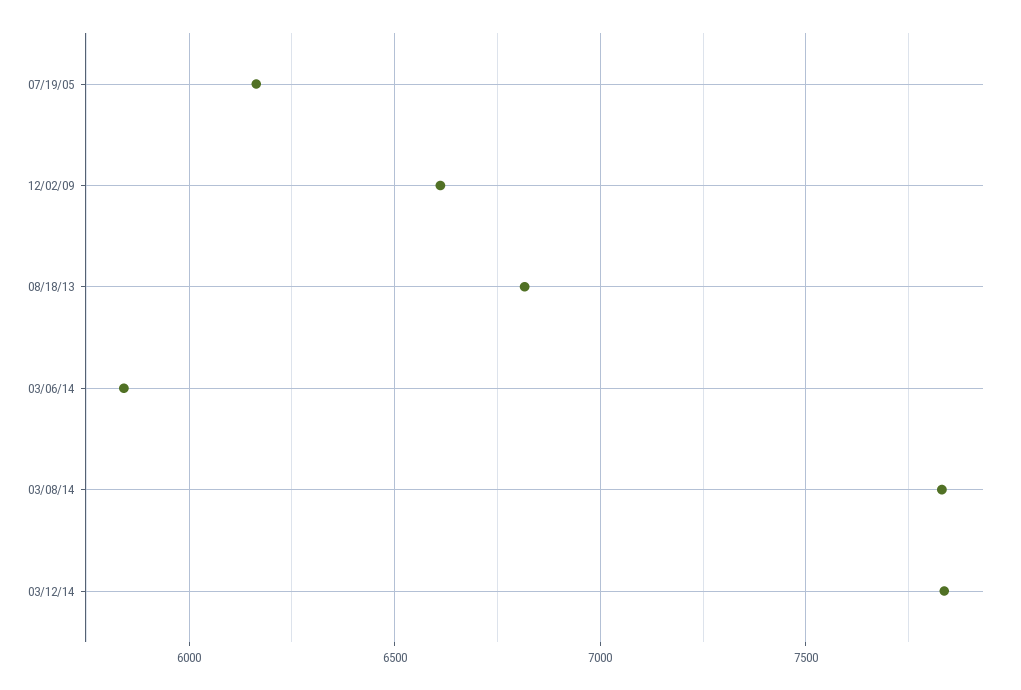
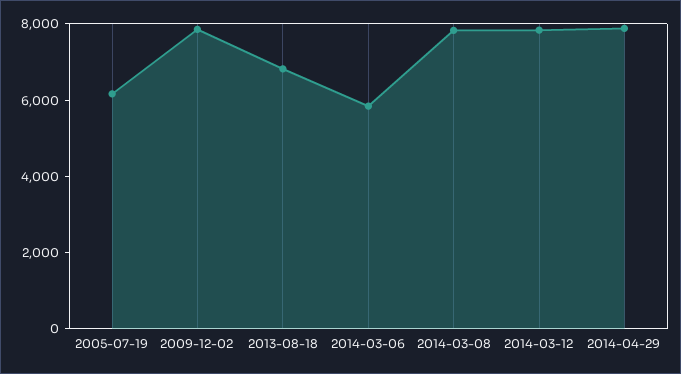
12/02/09: 6600 -> 8000
2014-04-29: none -> 8000

